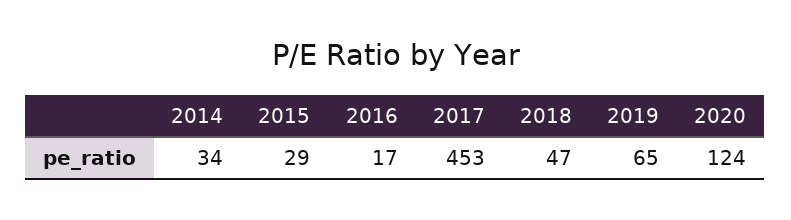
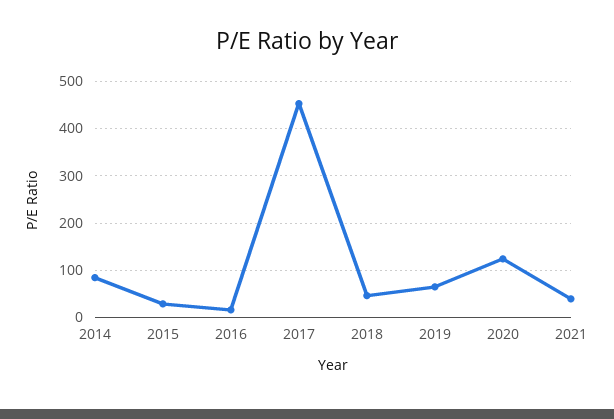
2014: 34 -> 80
2021: none -> 40

